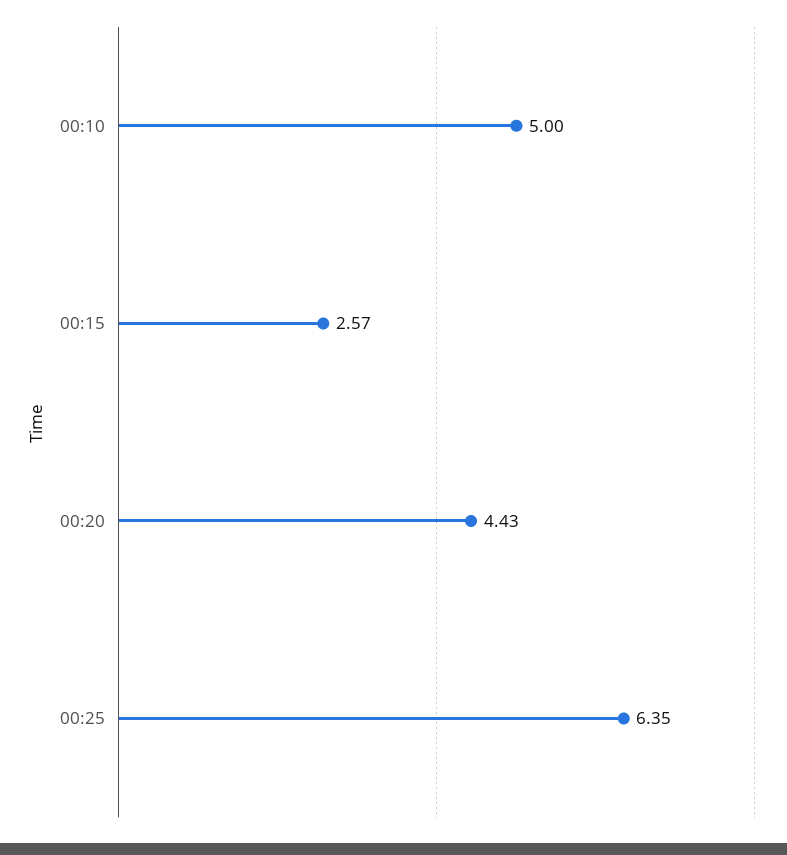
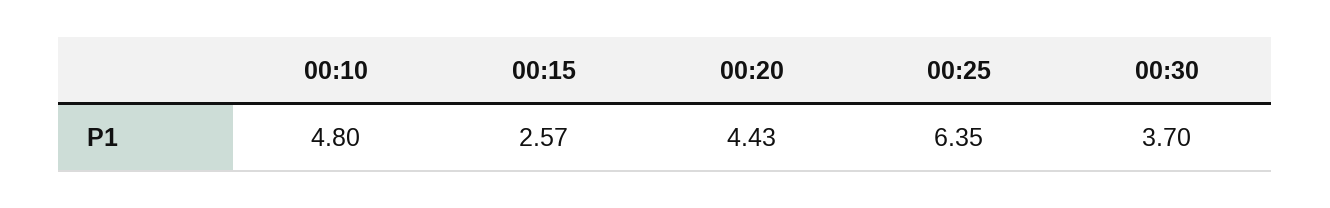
00:10: 5 -> 4.8
00:30: none -> 3.7

